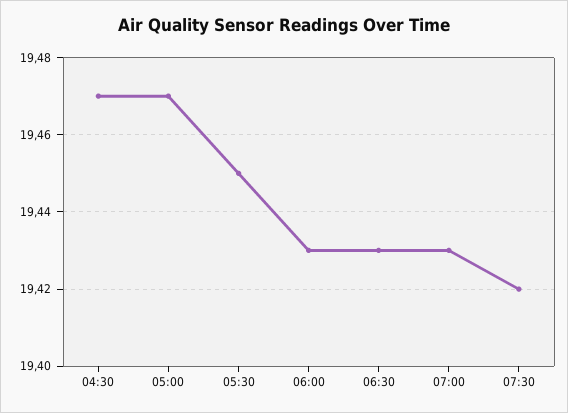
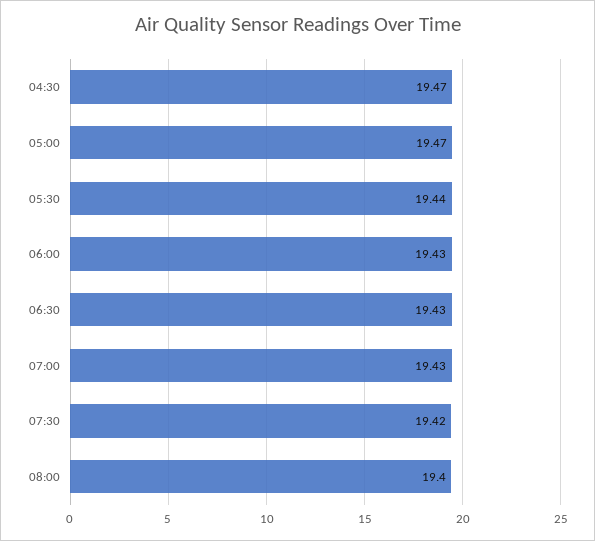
05:30: 19.45 -> 19.44
08:00: none -> 19.4

